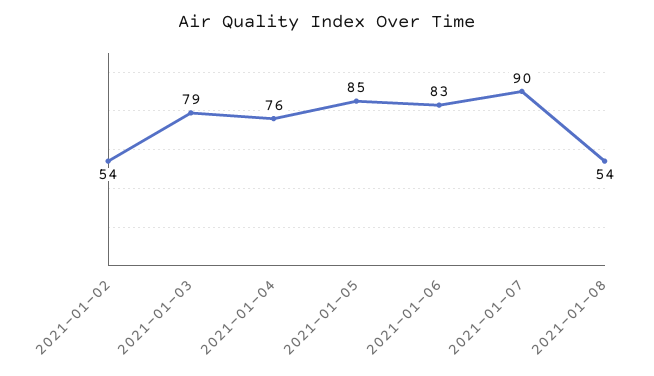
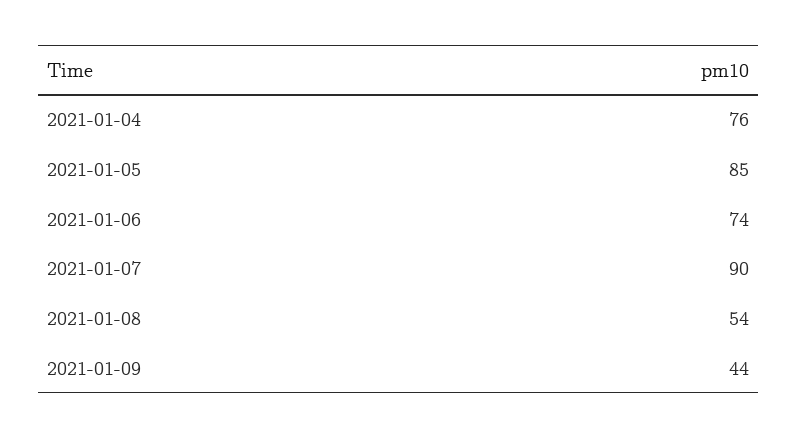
2021-01-02: 54 -> none
2021-01-03: 79 -> none
2021-01-06: 83 -> 74
2021-01-09: none -> 44

